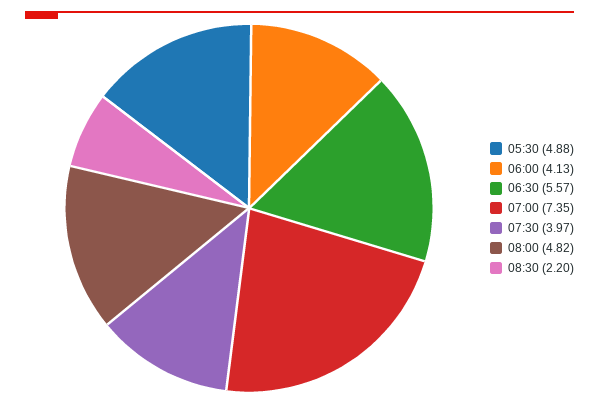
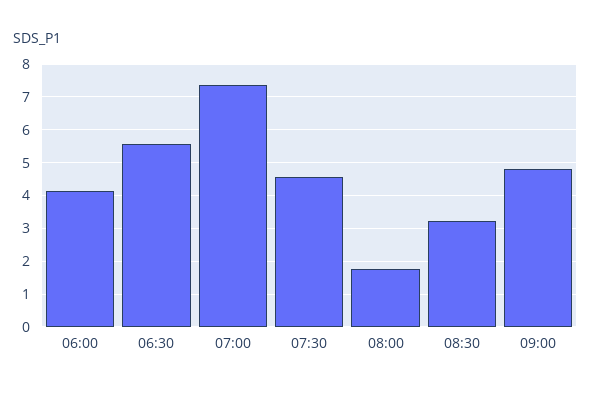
05:30: 4.88 -> none
07:30: 3.97 -> 4.6
08:00: 4.82 -> 1.8
08:30: 2.2 -> 3.2
09:00: none -> 4.8

